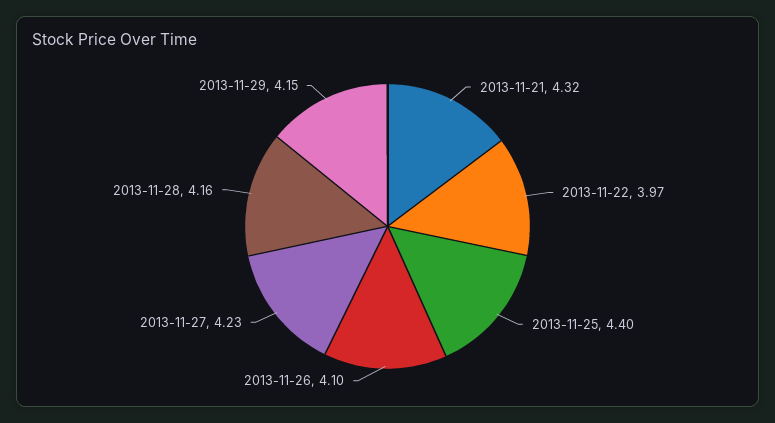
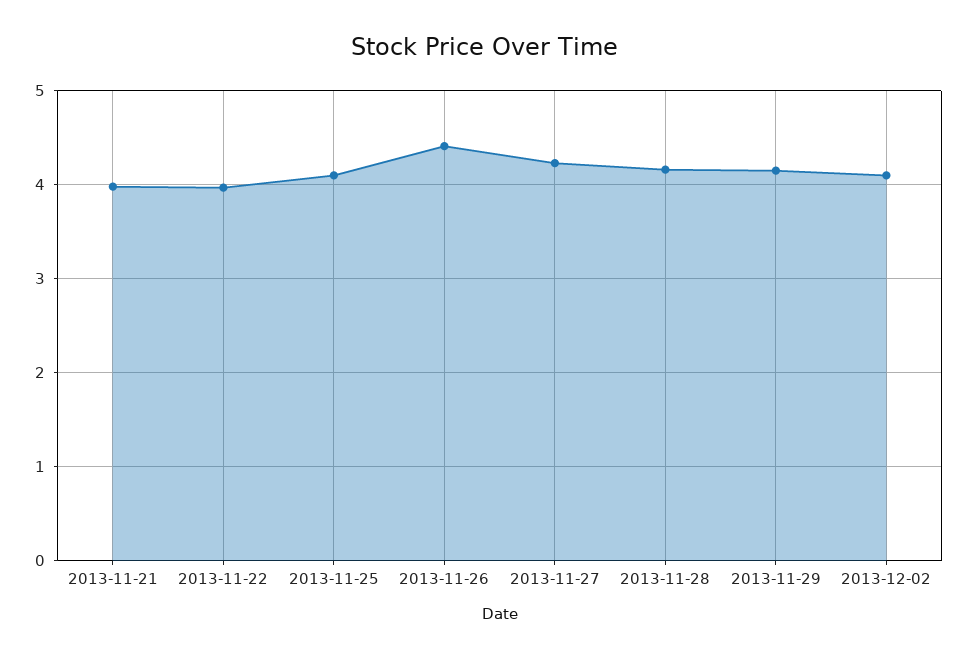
2013-11-21: 4.32 -> 4
2013-11-25: 4.4 -> 4.1
2013-11-26: 4.1 -> 4.4
2013-12-02: none -> 4.1

